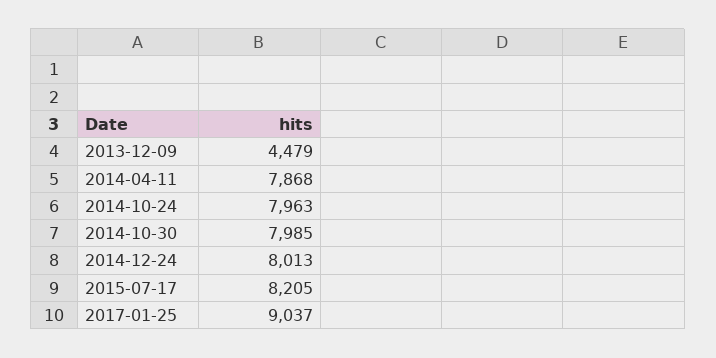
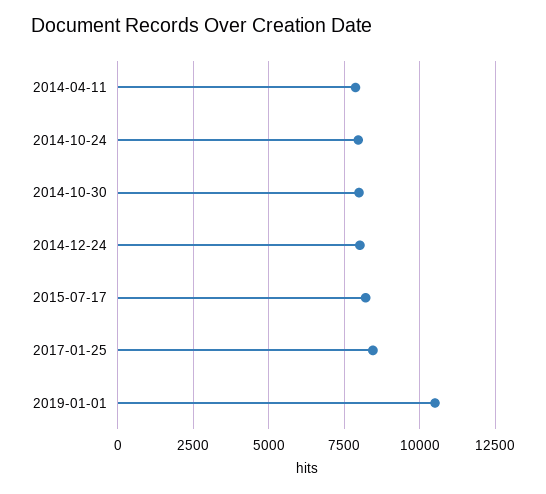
2013-12-09: 4479 -> none
2017-01-25: 9037 -> 8500
2019-01-01: none -> 10500

